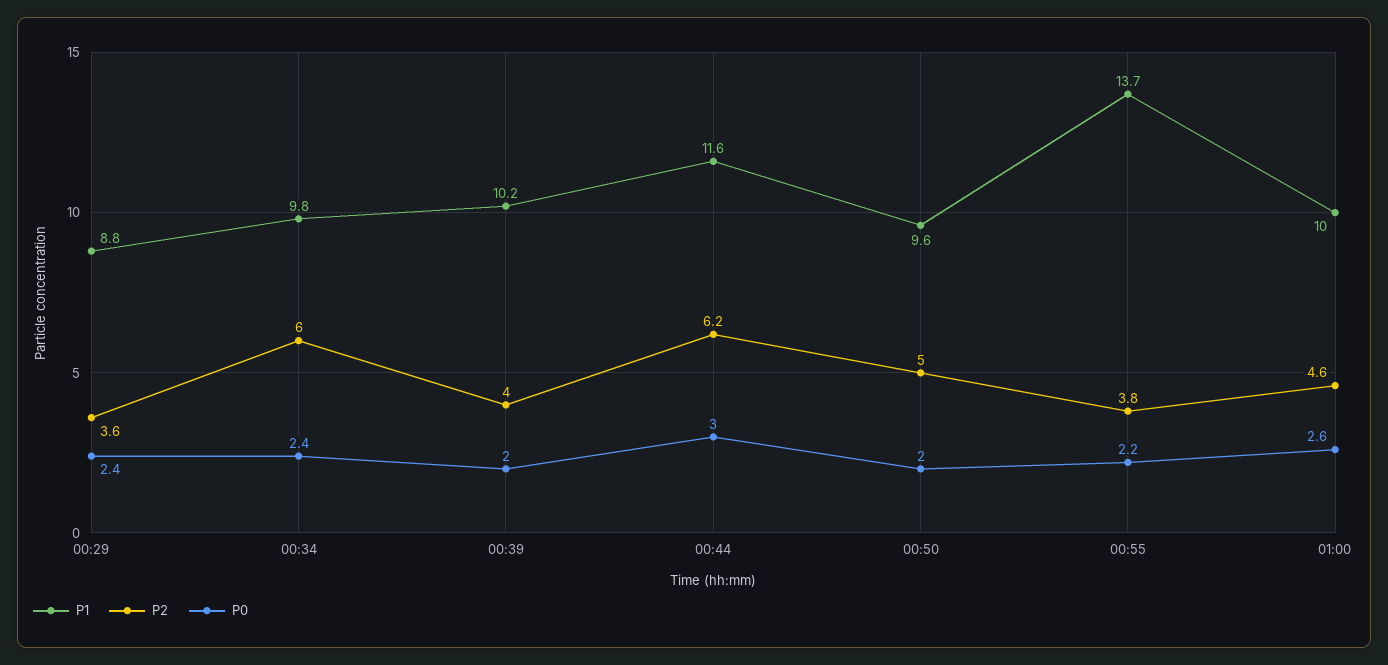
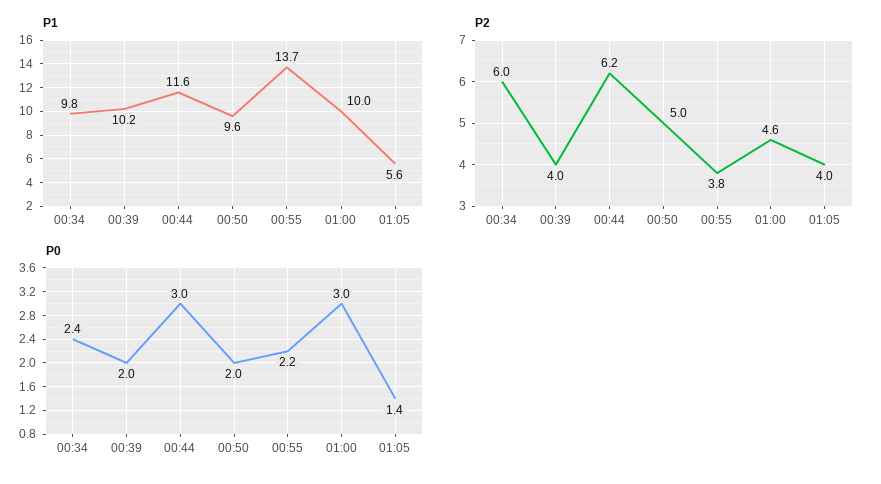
P1, 00:29: 8.8 -> none
P2, 00:29: 3.6 -> none
P0, 00:29: 2.4 -> none
P0, 01:00: 2.6 -> 3
P1, 01:05: none -> 5.6
P2, 01:05: none -> 4
P0, 01:05: none -> 1.4

